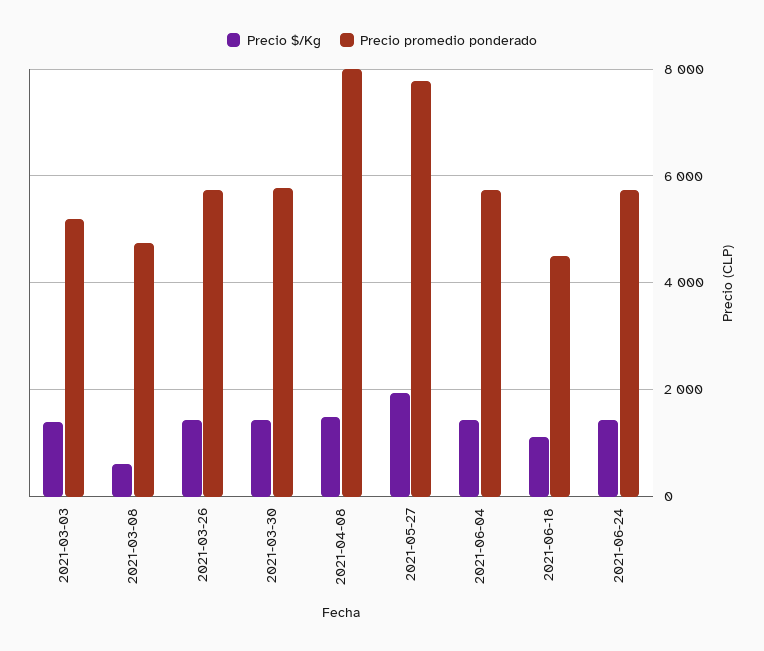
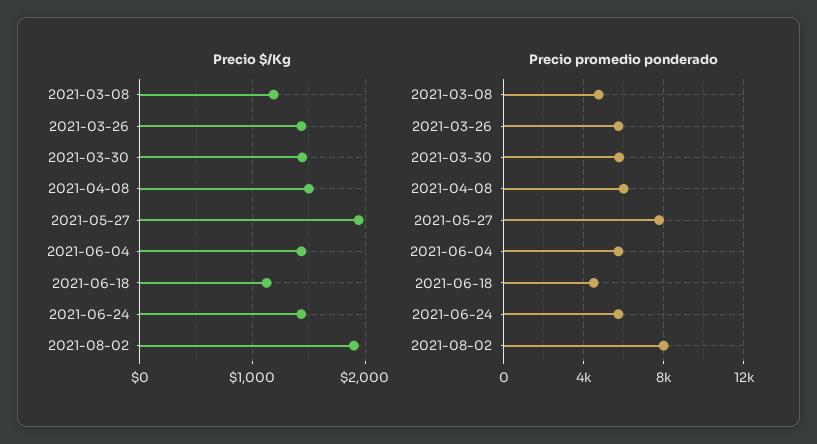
Precio $/Kg, 2021-03-03: 1400 -> none
Precio promedio ponderado, 2021-03-03: 5200 -> none
Precio $/Kg, 2021-03-08: 600 -> 1200
Precio promedio ponderado, 2021-04-08: 8000 -> 6000
Precio $/Kg, 2021-08-02: none -> 1900
Precio promedio ponderado, 2021-08-02: none -> 8000

